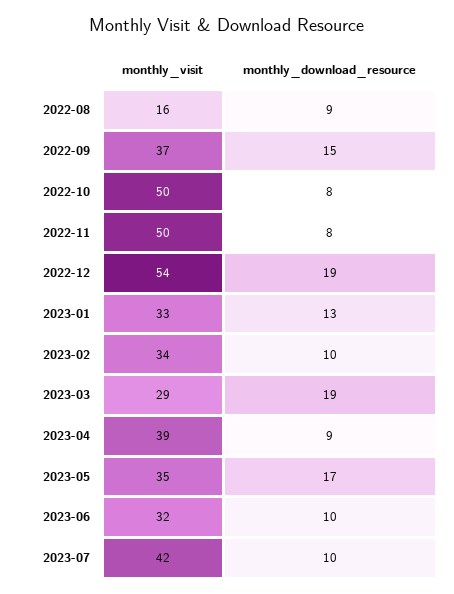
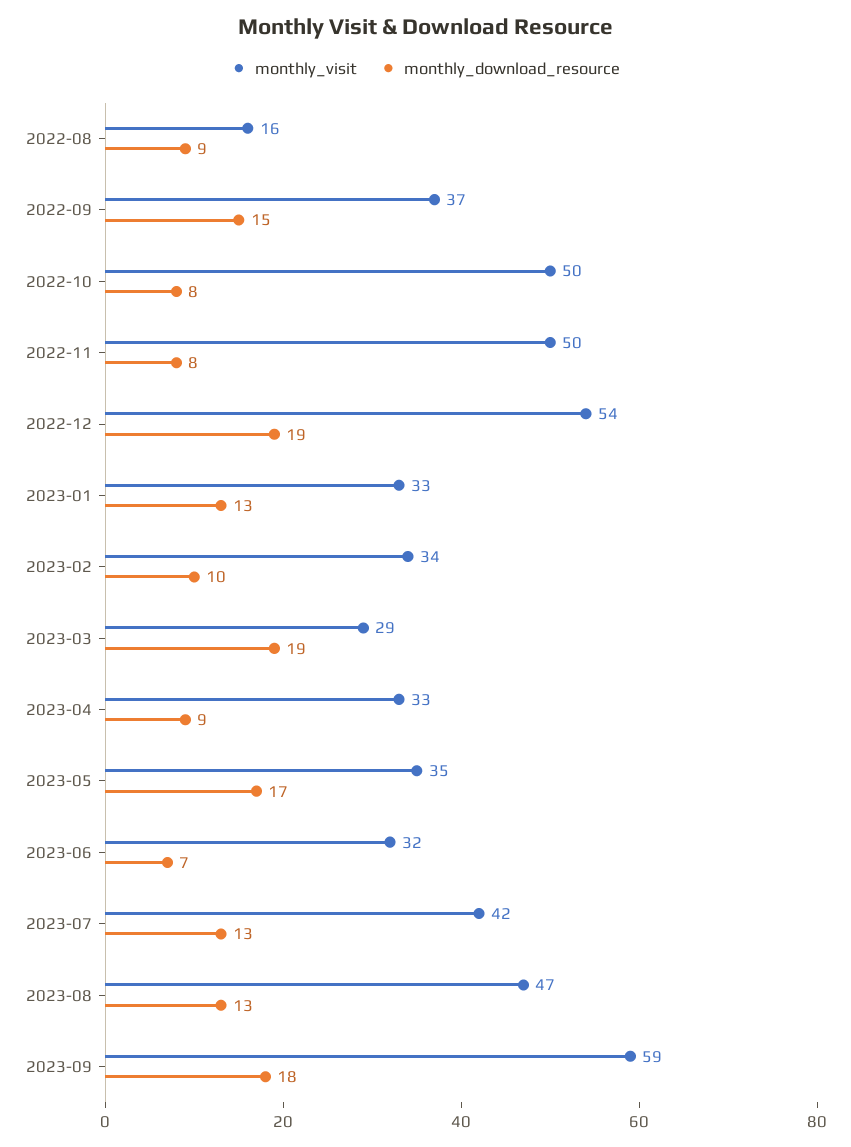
monthly_visit, 2023-04: 39 -> 33
monthly_download_resource, 2023-06: 10 -> 7
monthly_download_resource, 2023-07: 10 -> 13
monthly_visit, 2023-08: none -> 47
monthly_download_resource, 2023-08: none -> 13
monthly_visit, 2023-09: none -> 59
monthly_download_resource, 2023-09: none -> 18

